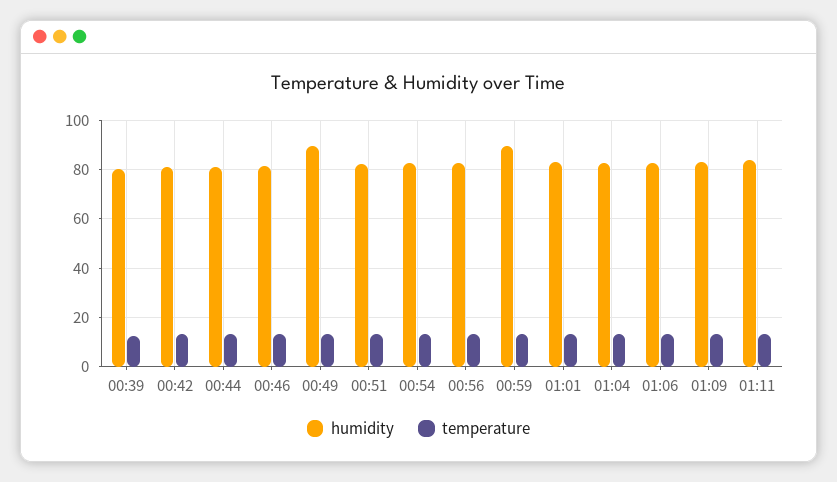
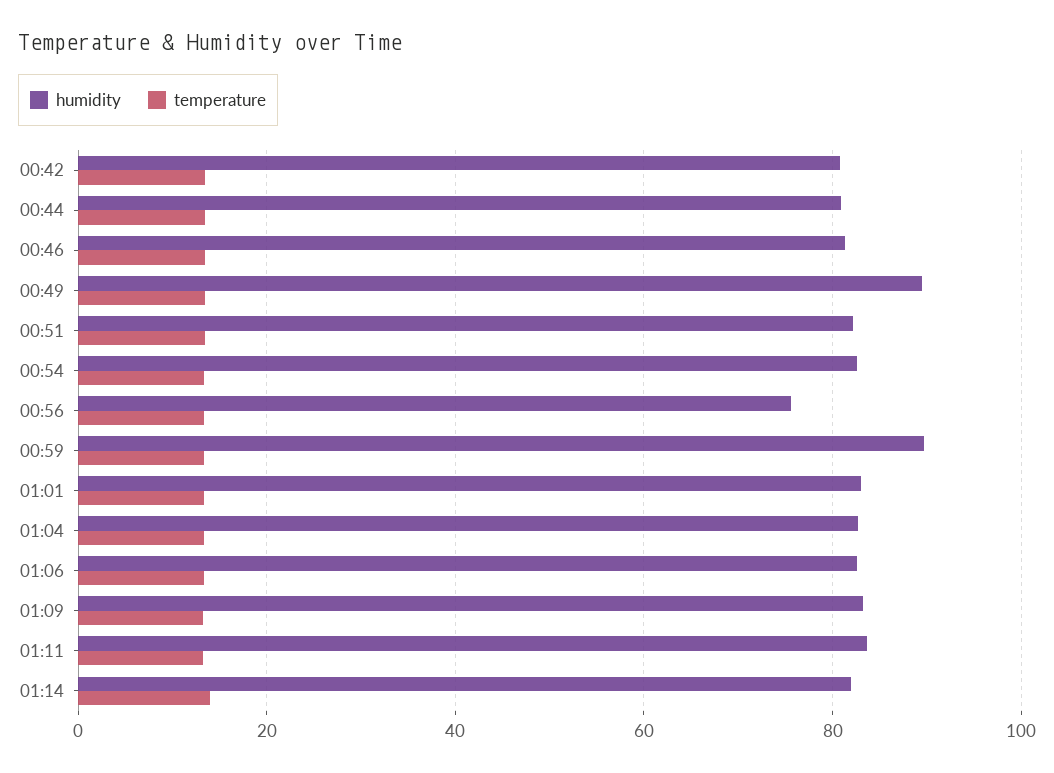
humidity, 00:39: 80 -> none
temperature, 00:39: 12.5 -> none
humidity, 00:56: 82.5 -> 76
humidity, 01:14: none -> 82
temperature, 01:14: none -> 14

